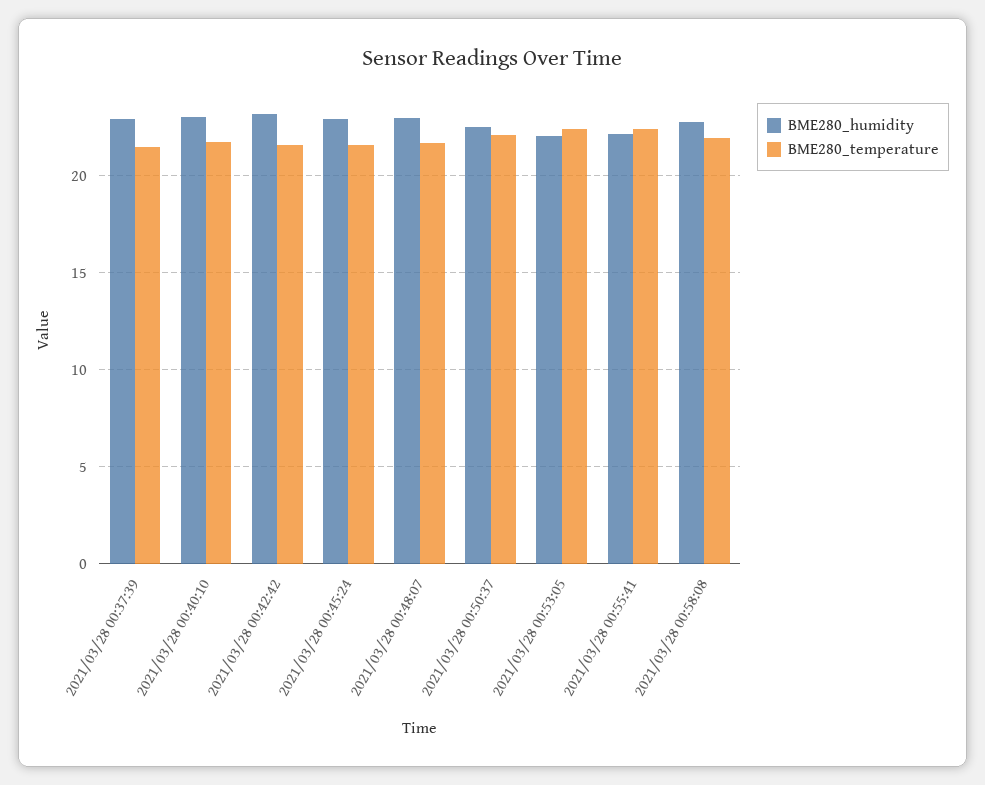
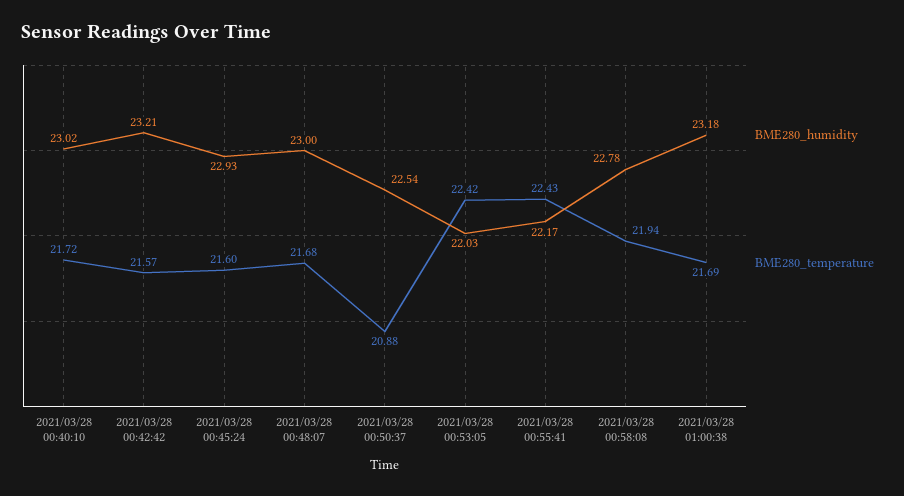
BME280_humidity, 2021/03/28 00:37:39: 23 -> none
BME280_temperature, 2021/03/28 00:37:39: 21.5 -> none
BME280_temperature, 2021/03/28 00:50:37: 22 -> 20.88
BME280_humidity, 2021/03/28 01:00:38: none -> 23.18
BME280_temperature, 2021/03/28 01:00:38: none -> 21.69

